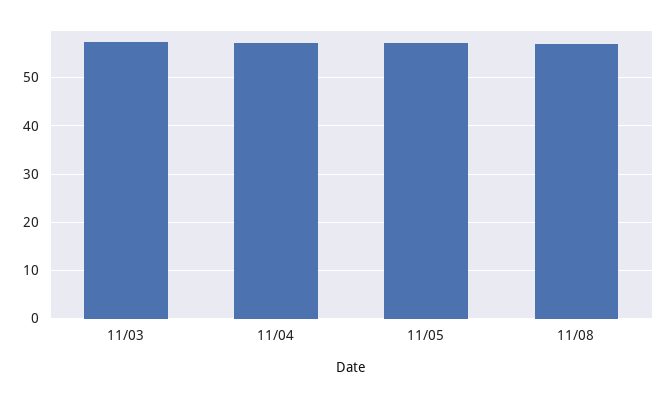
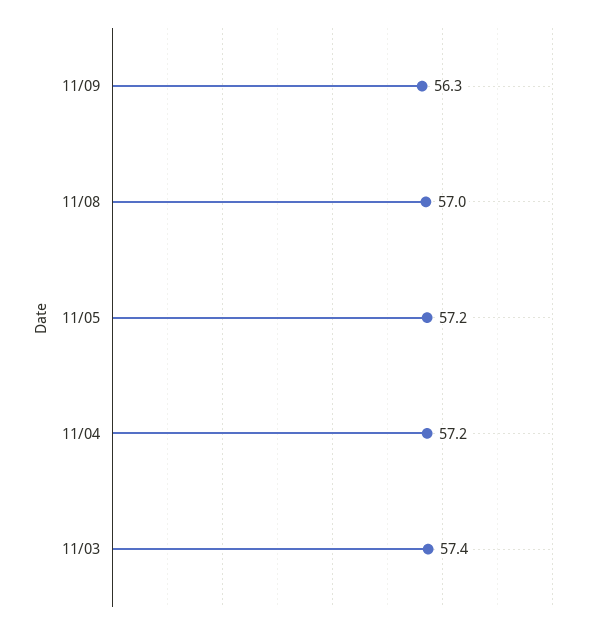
11/09: none -> 56.3

